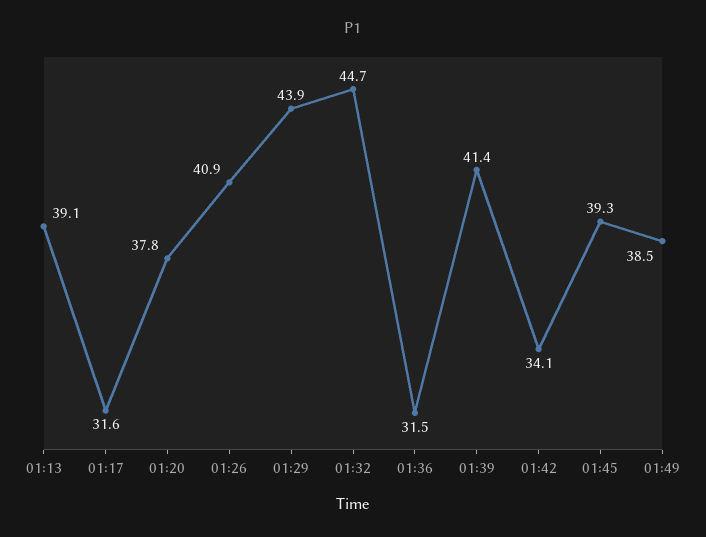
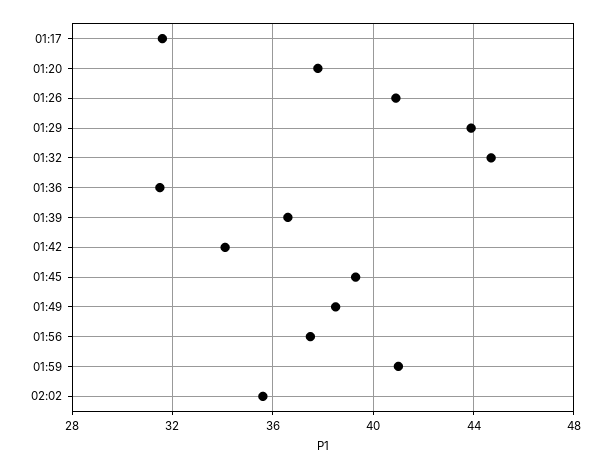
01:13: 39.1 -> none
01:39: 41.4 -> 36.5
01:56: none -> 37.5
01:59: none -> 41
02:02: none -> 35.5

